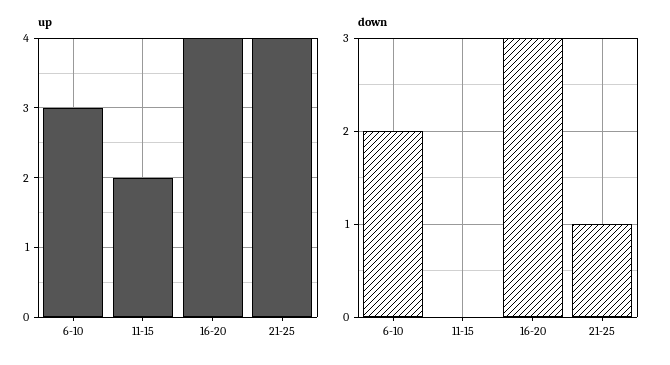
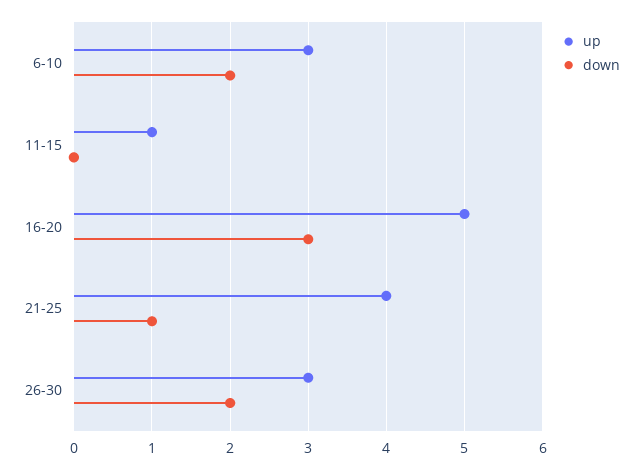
up, 11-15: 2 -> 1
up, 16-20: 4 -> 5
up, 26-30: none -> 3
down, 26-30: none -> 2

